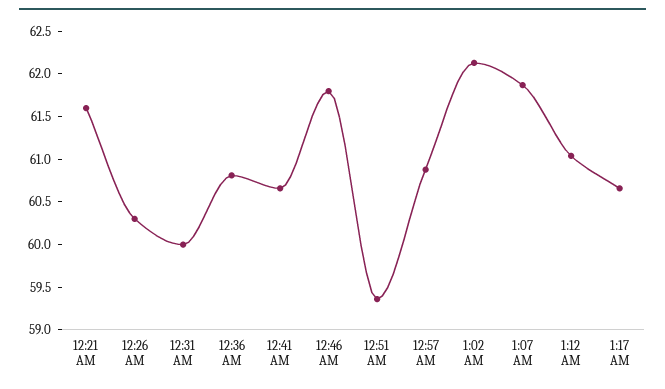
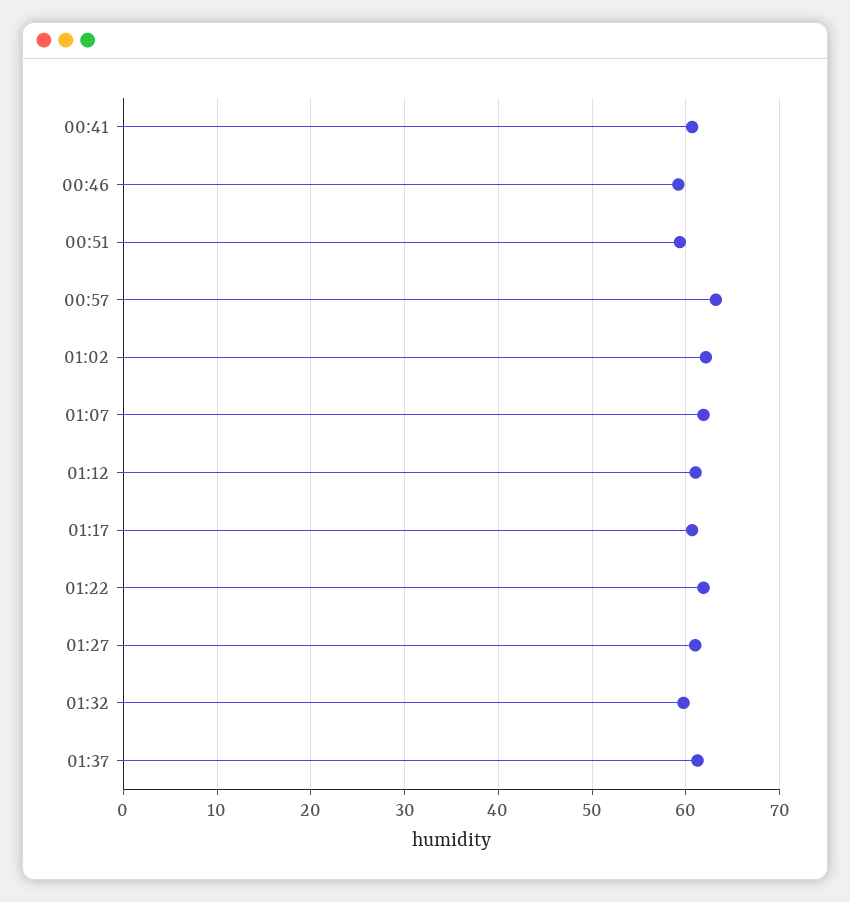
12:21 AM: 61.6 -> none
12:26 AM: 60.3 -> none
12:31 AM: 60 -> none
12:36 AM: 60.8 -> none
12:46 AM: 61.8 -> 59
12:57 AM: 60.9 -> 63
01:22: none -> 62
01:27: none -> 61
01:32: none -> 60
01:37: none -> 61

